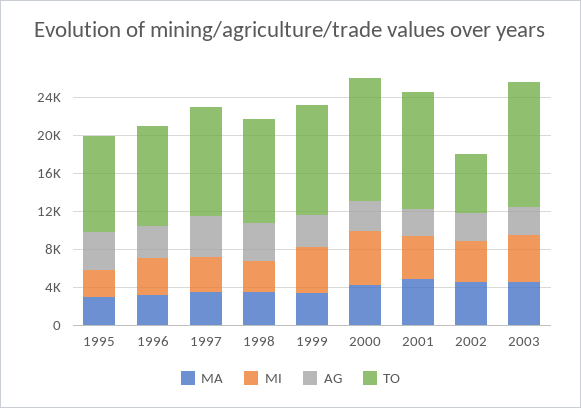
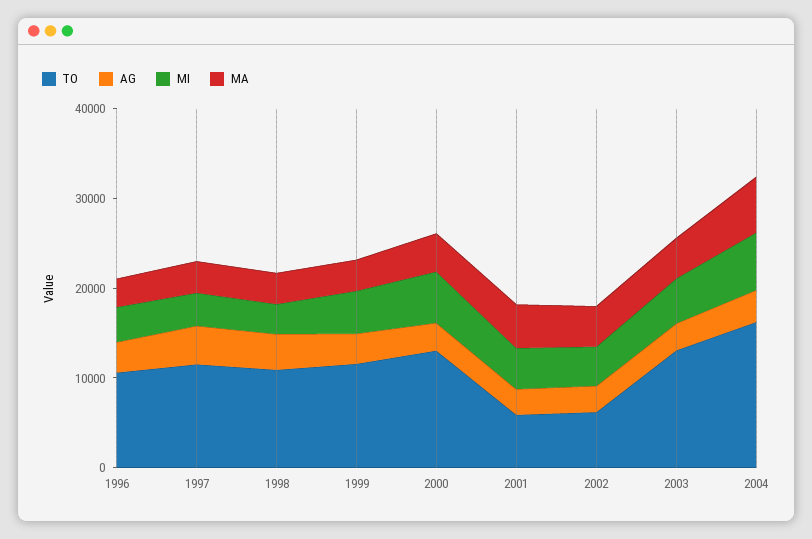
MA, 1995: 3000 -> none
MI, 1995: 3000 -> none
AG, 1995: 4000 -> none
TO, 1995: 10000 -> none
TO, 2001: 12000 -> 6000
TO, 2004: none -> 16000
AG, 2004: none -> 4000
MI, 2004: none -> 6000
MA, 2004: none -> 6000

